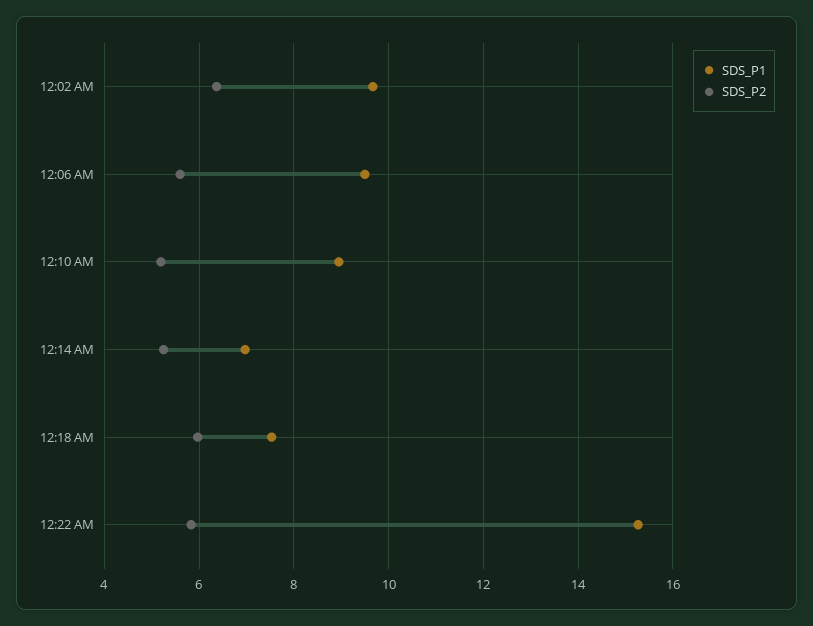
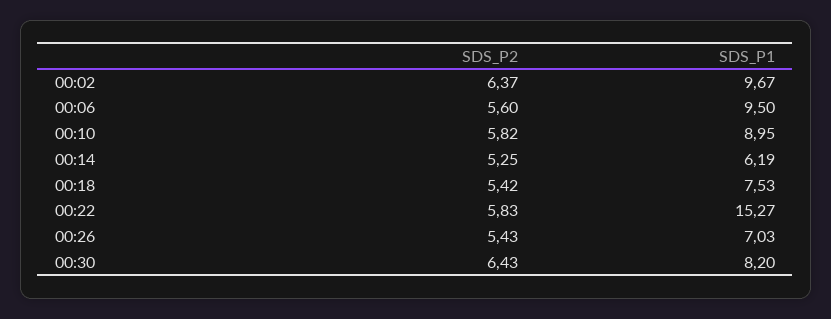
SDS_P2, 12:10 AM: 5.2 -> 5.82
SDS_P1, 12:14 AM: 7 -> 6.19
SDS_P2, 12:18 AM: 6 -> 5.42
SDS_P2, 00:26: none -> 5.43
SDS_P1, 00:26: none -> 7.03
SDS_P2, 00:30: none -> 6.43
SDS_P1, 00:30: none -> 8.2

